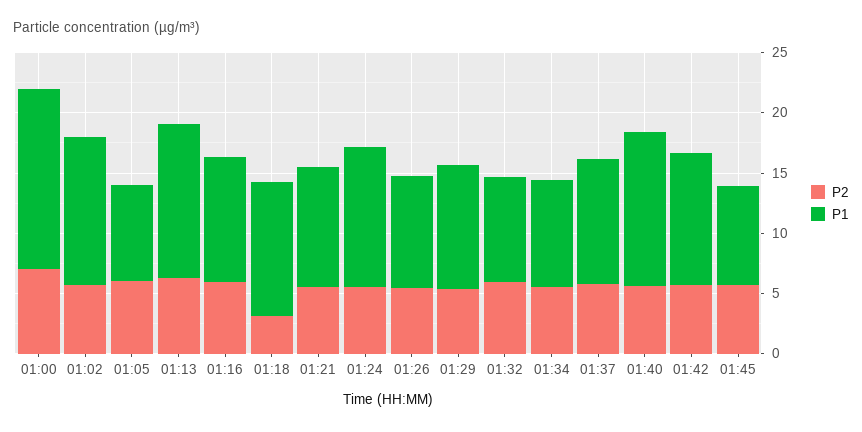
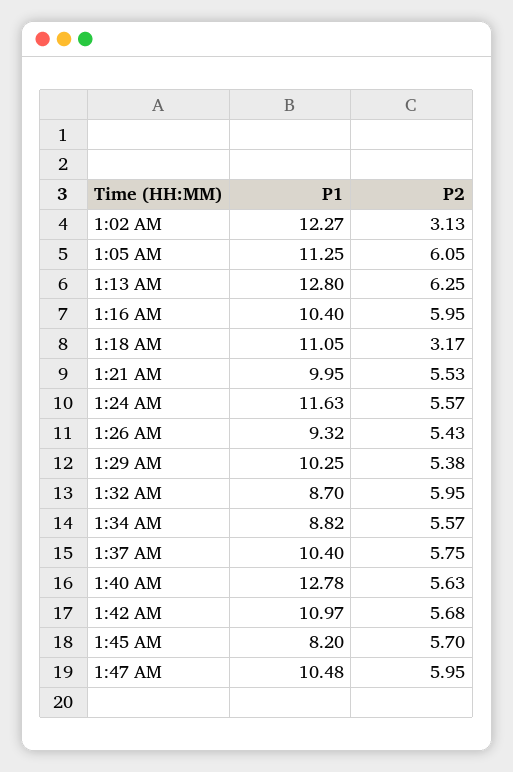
P2, 01:00: 7 -> none
P1, 01:00: 15 -> none
P2, 01:02: 6 -> 3.13
P1, 01:05: 8 -> 11.25
P1, 1:47 AM: none -> 10.48
P2, 1:47 AM: none -> 5.95

